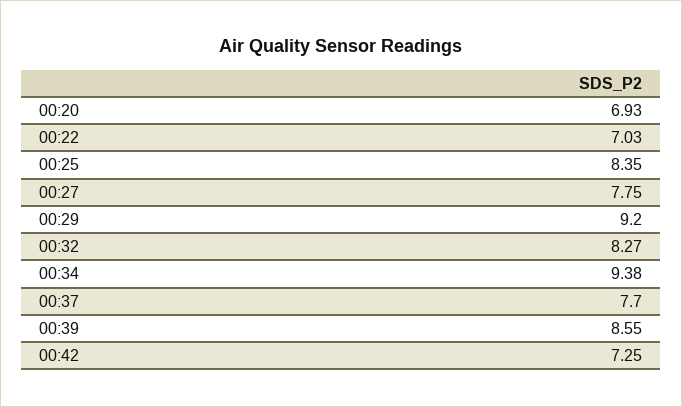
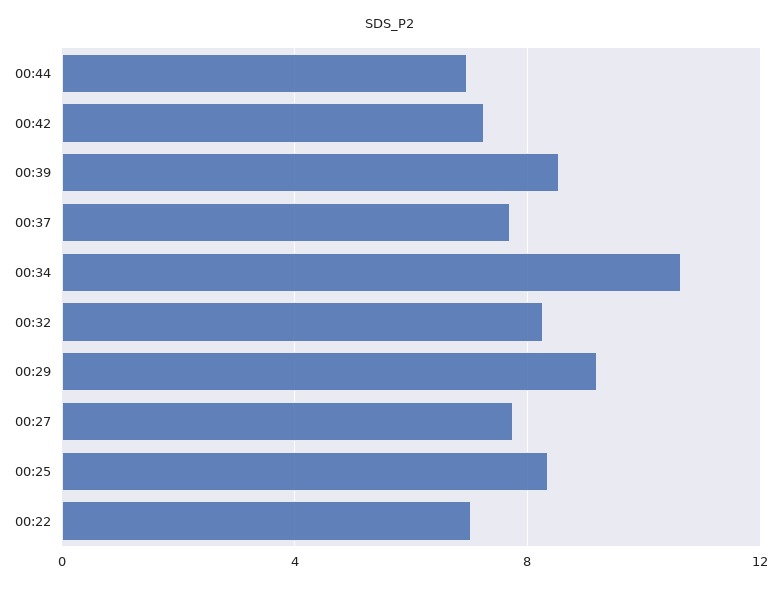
00:20: 6.93 -> none
00:34: 9.38 -> 10.5
00:44: none -> 7

